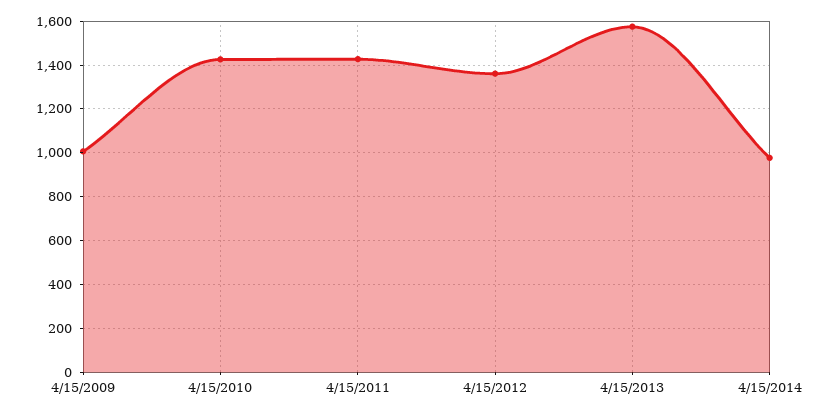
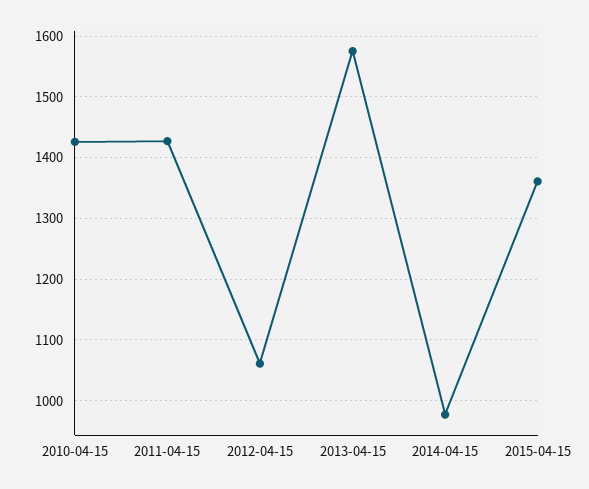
4/15/2009: 1000 -> none
4/15/2012: 1350 -> 1060
2015-04-15: none -> 1360

